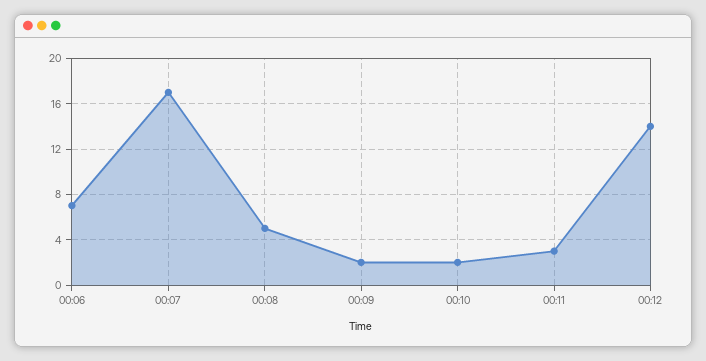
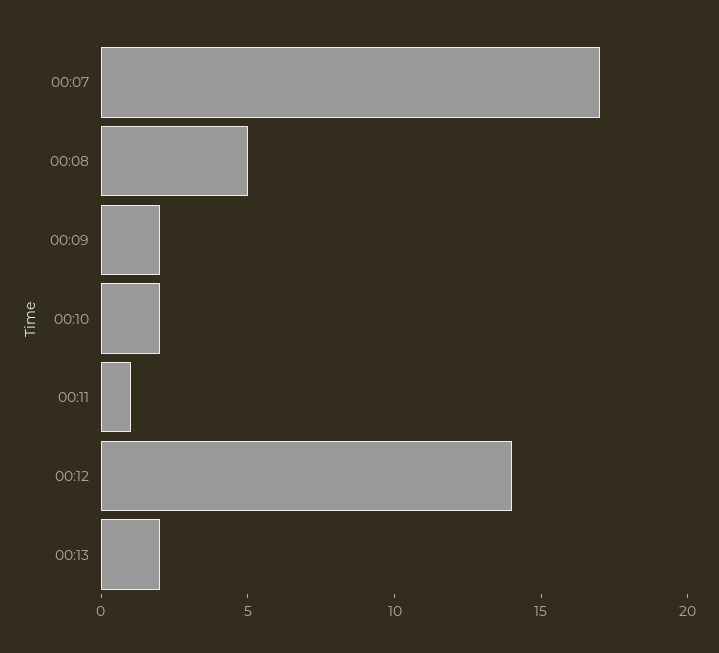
00:06: 7 -> none
00:11: 3 -> 1
00:13: none -> 2

